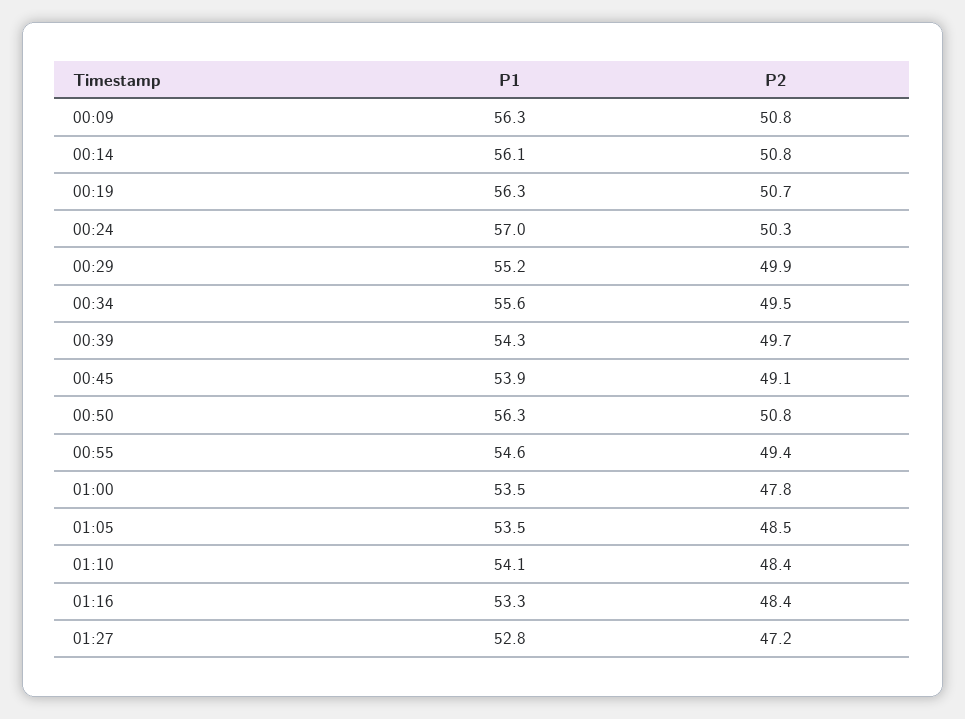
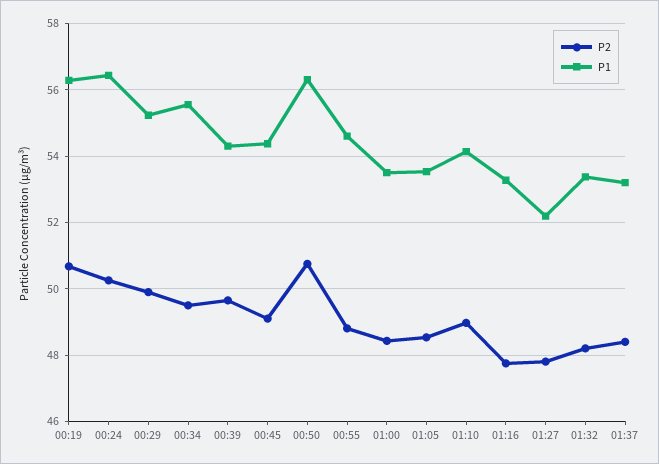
P1, 00:09: 56.3 -> none
P2, 00:09: 50.8 -> none
P1, 00:14: 56.1 -> none
P2, 00:14: 50.8 -> none
P1, 00:24: 57 -> 56.4
P1, 00:45: 53.9 -> 54.4
P2, 00:55: 49.4 -> 48.8
P2, 01:00: 47.8 -> 48.4
P2, 01:10: 48.4 -> 49
P2, 01:16: 48.4 -> 47.8
P1, 01:27: 52.8 -> 52.2
P2, 01:27: 47.2 -> 47.8
P2, 01:32: none -> 48.2
P1, 01:32: none -> 53.4
P2, 01:37: none -> 48.4
P1, 01:37: none -> 53.2

